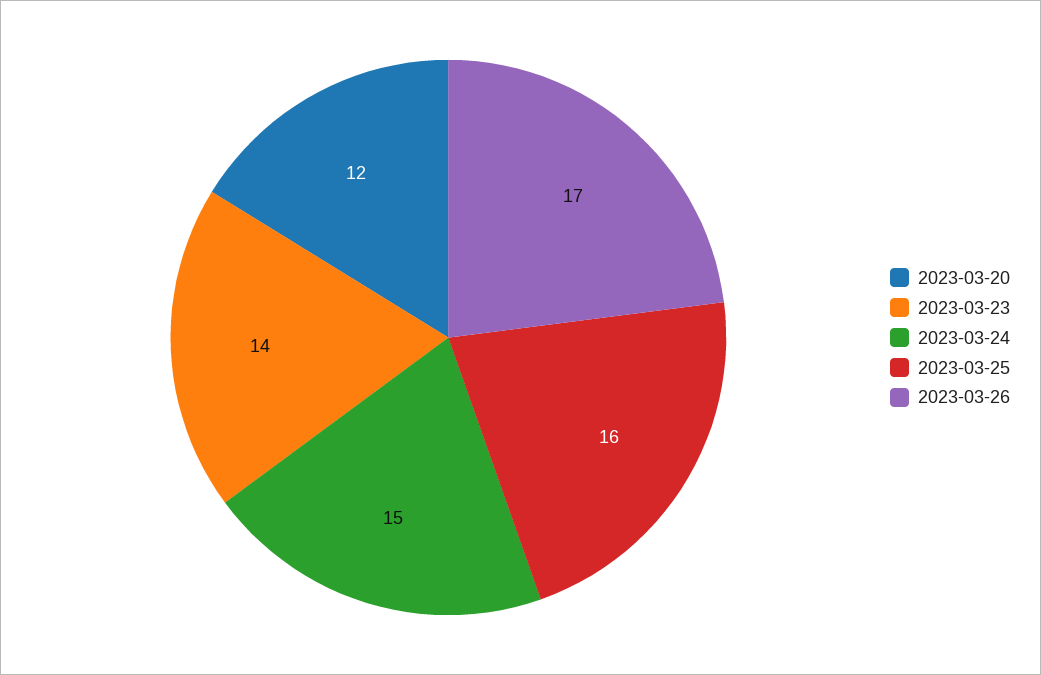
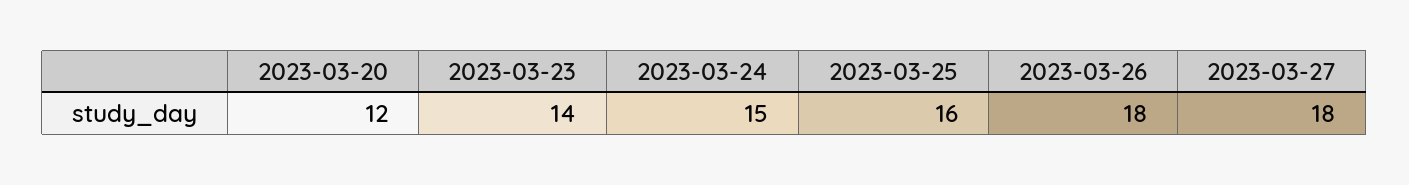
2023-03-26: 17 -> 18
2023-03-27: none -> 18

